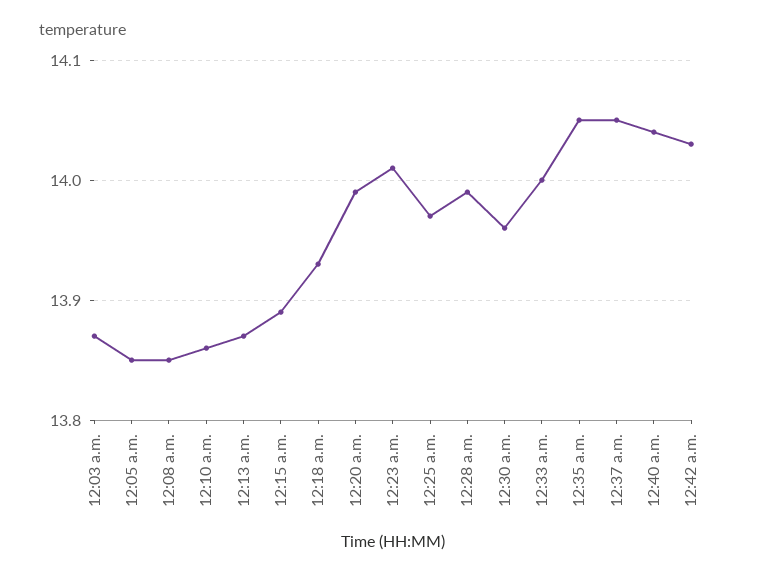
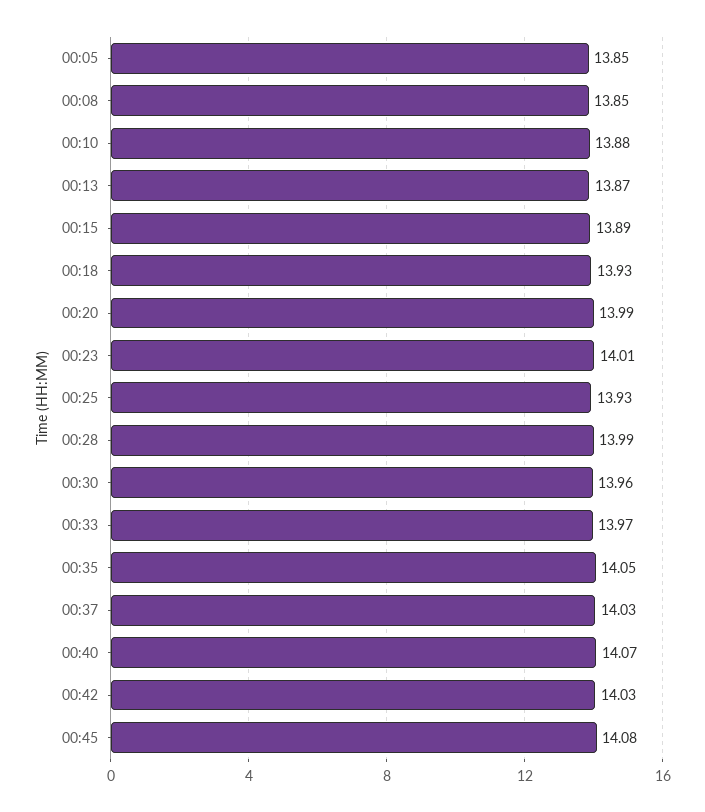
12:03 a.m.: 13.87 -> none
12:10 a.m.: 13.86 -> 13.88
12:25 a.m.: 13.97 -> 13.93
12:33 a.m.: 14 -> 13.97
12:37 a.m.: 14.05 -> 14.03
12:40 a.m.: 14.04 -> 14.07
00:45: none -> 14.08

